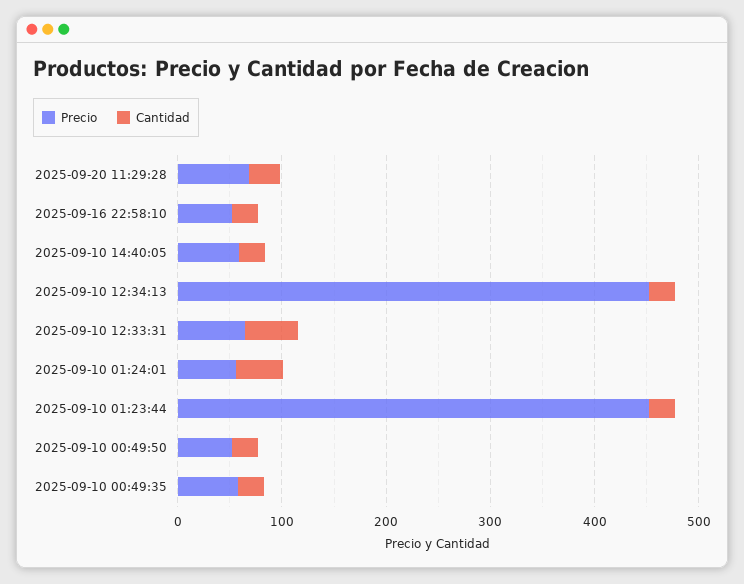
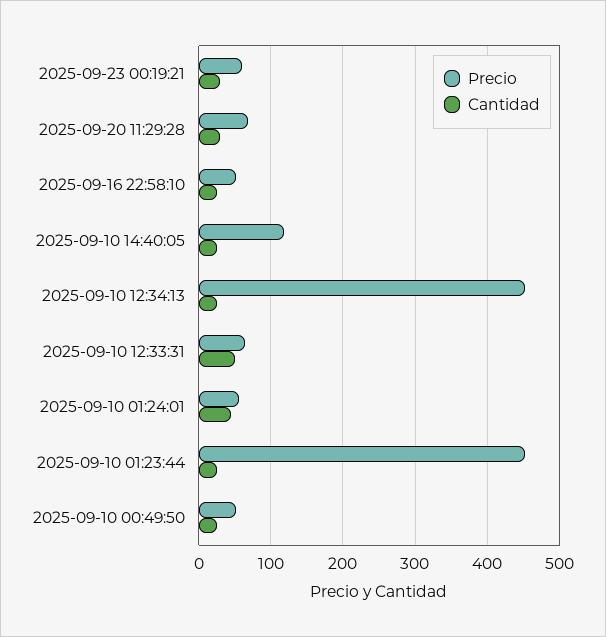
Precio, 2025-09-10 14:40:05: 60 -> 120
Precio, 2025-09-10 00:49:35: 60 -> none
Cantidad, 2025-09-10 00:49:35: 20 -> none
Precio, 2025-09-23 00:19:21: none -> 60
Cantidad, 2025-09-23 00:19:21: none -> 30

